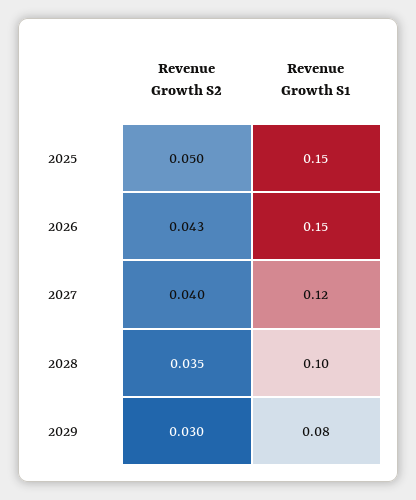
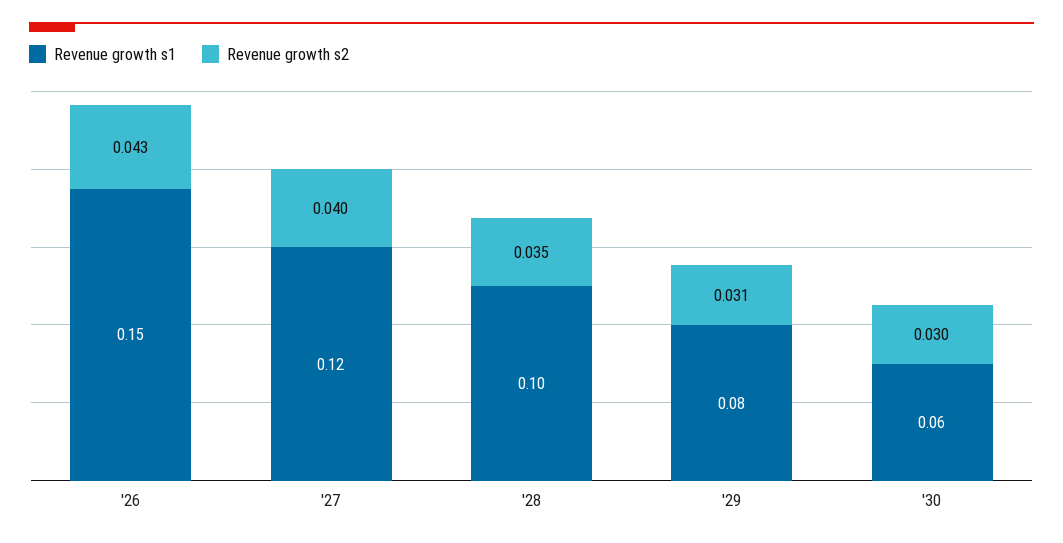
Revenue Growth S2, 2025: 0.05 -> none
Revenue Growth S1, 2025: 0.15 -> none
Revenue Growth S2, 2029: 0.03 -> 0.031
Revenue Growth S1, '30: none -> 0.06
Revenue Growth S2, '30: none -> 0.03

